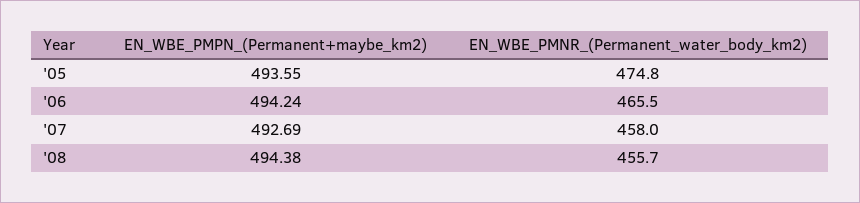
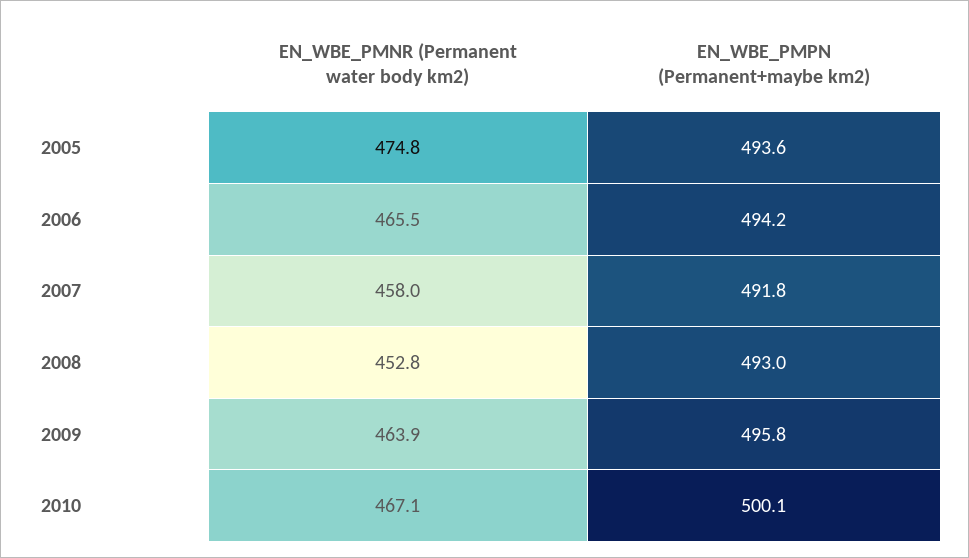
EN_WBE_PMPN_(Permanent+maybe_km2), '07: 492.69 -> 491.8
EN_WBE_PMPN_(Permanent+maybe_km2), '08: 494.38 -> 493
EN_WBE_PMNR_(Permanent_water_body_km2), '08: 455.7 -> 452.8
EN_WBE_PMNR_(Permanent_water_body_km2), 2009: none -> 463.9
EN_WBE_PMPN_(Permanent+maybe_km2), 2009: none -> 495.8
EN_WBE_PMNR_(Permanent_water_body_km2), 2010: none -> 467.1
EN_WBE_PMPN_(Permanent+maybe_km2), 2010: none -> 500.1

